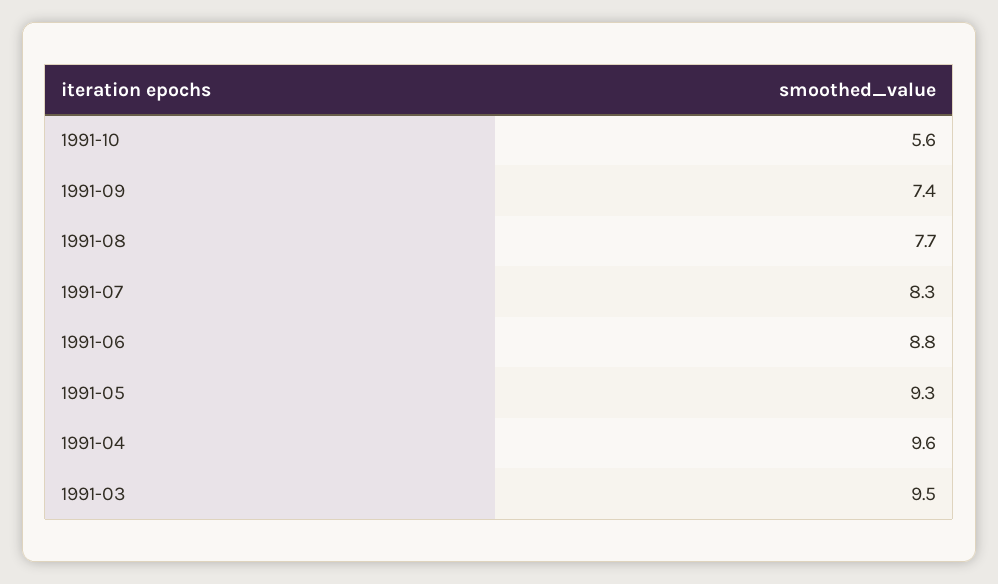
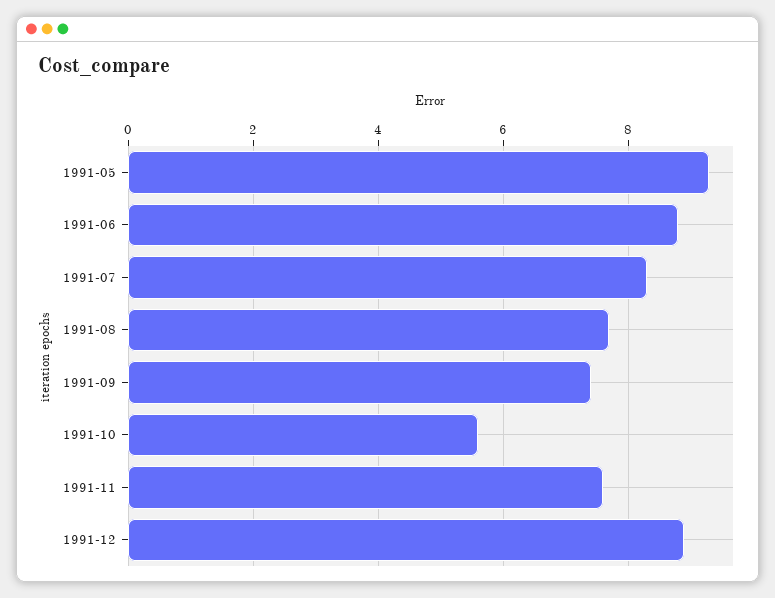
1991-04: 9.6 -> none
1991-03: 9.5 -> none
1991-11: none -> 7.5
1991-12: none -> 9

